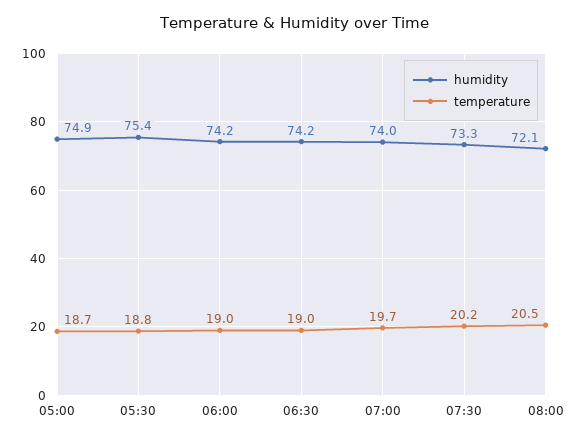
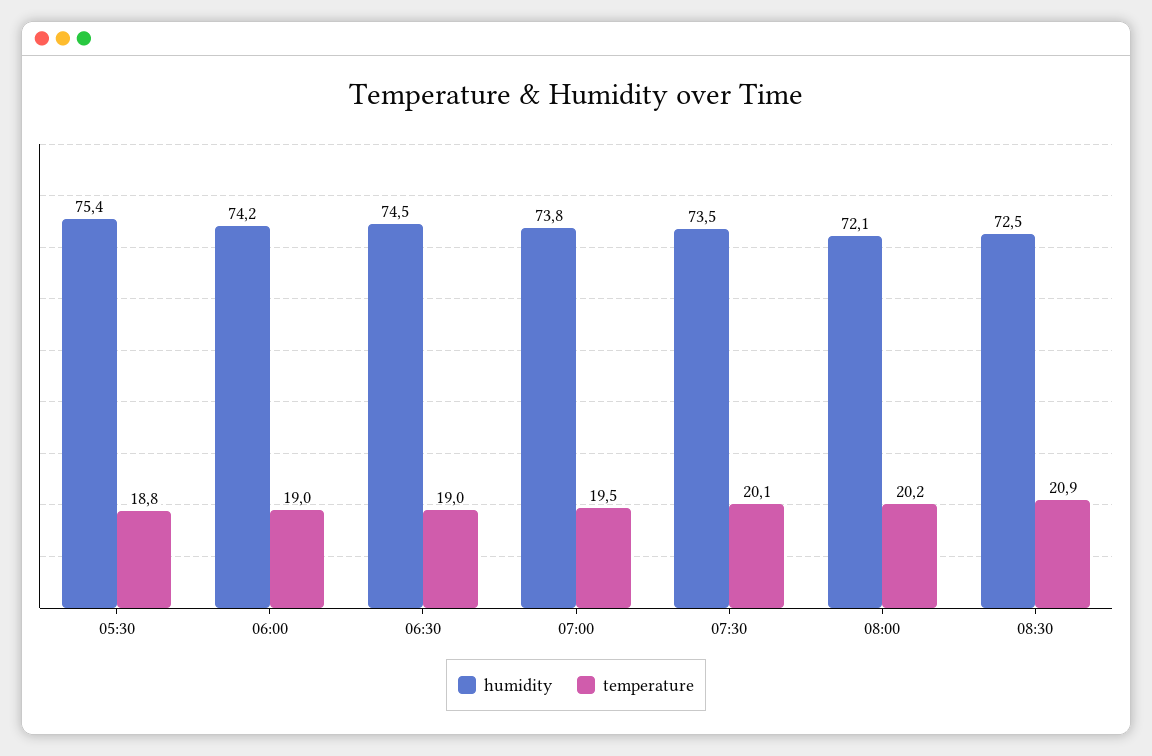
humidity, 05:00: 74.9 -> none
temperature, 05:00: 18.7 -> none
humidity, 06:30: 74.2 -> 74.5
humidity, 07:00: 74 -> 73.8
temperature, 07:00: 19.7 -> 19.5
humidity, 07:30: 73.3 -> 73.5
temperature, 07:30: 20.2 -> 20.1
temperature, 08:00: 20.5 -> 20.2
humidity, 08:30: none -> 72.5
temperature, 08:30: none -> 20.9

